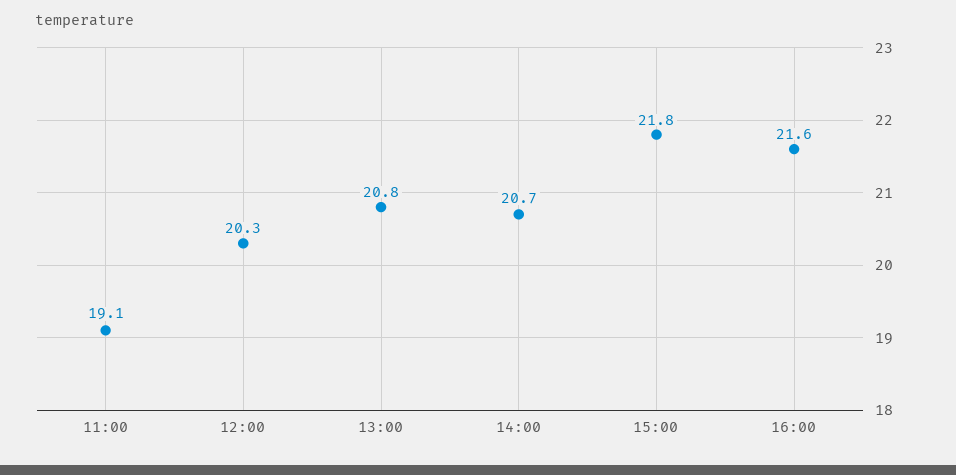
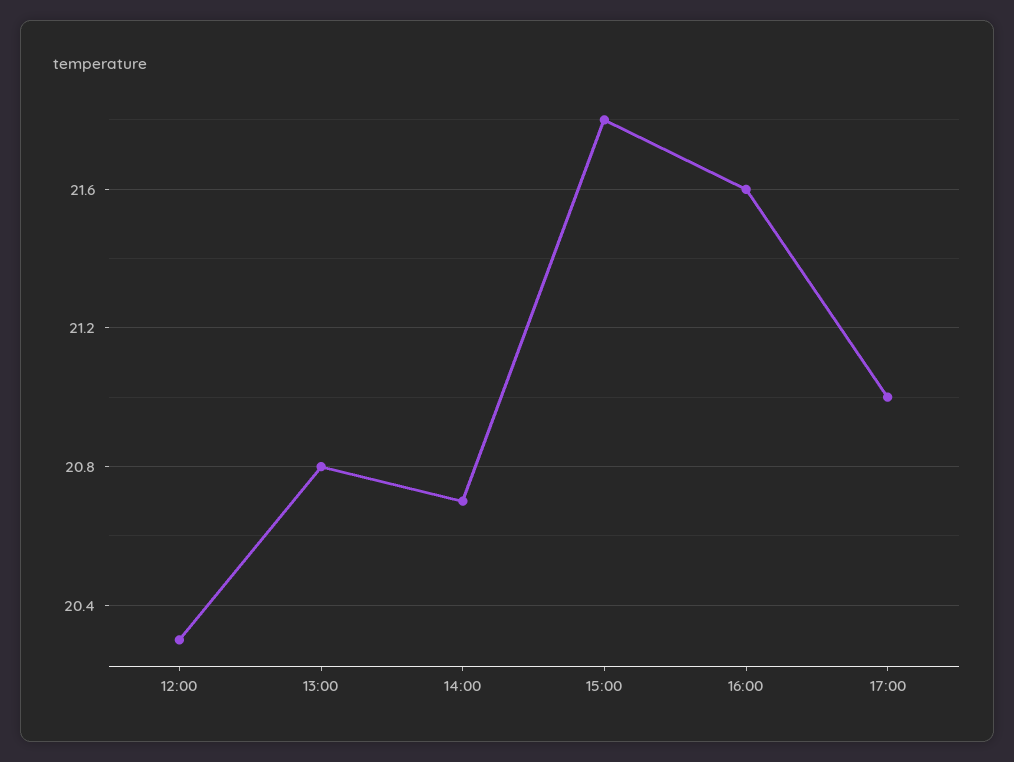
11:00: 19.1 -> none
17:00: none -> 21

